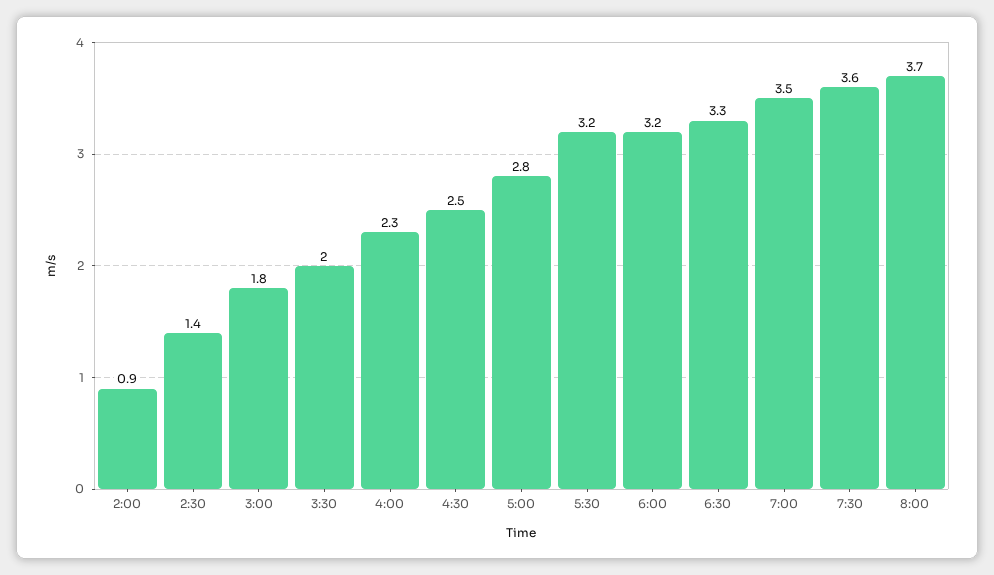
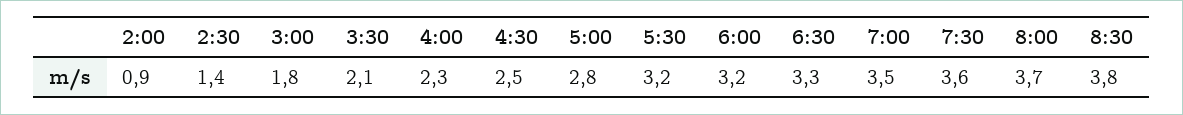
3:30: 2 -> 2.1
8:30: none -> 3.8

